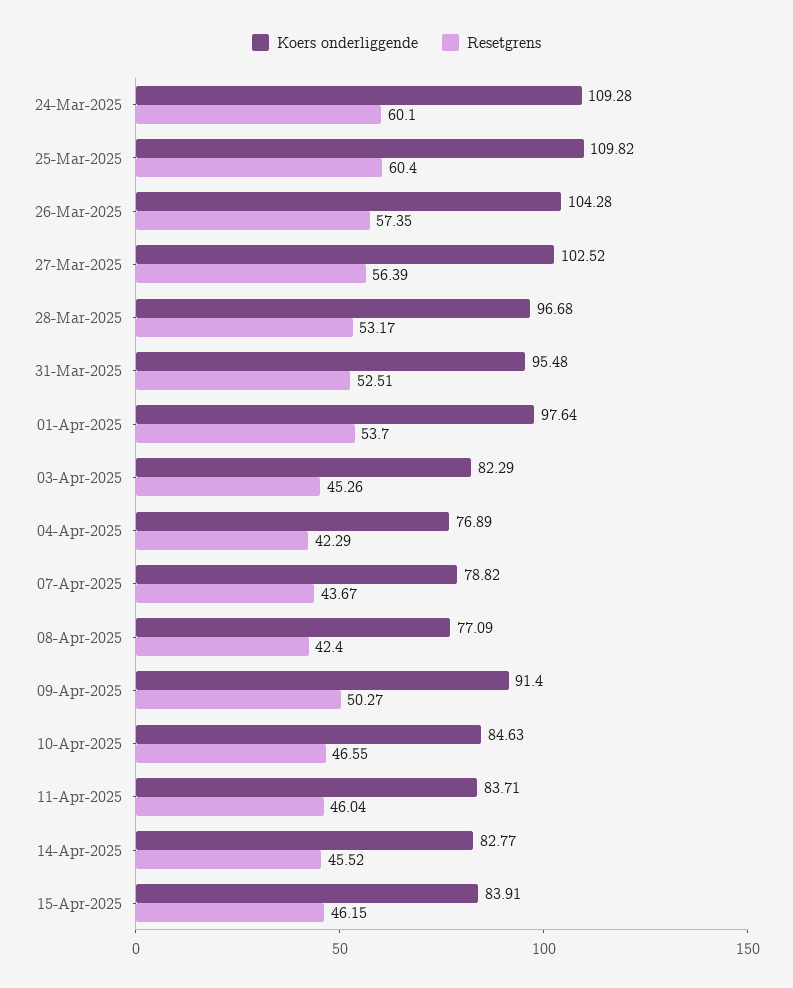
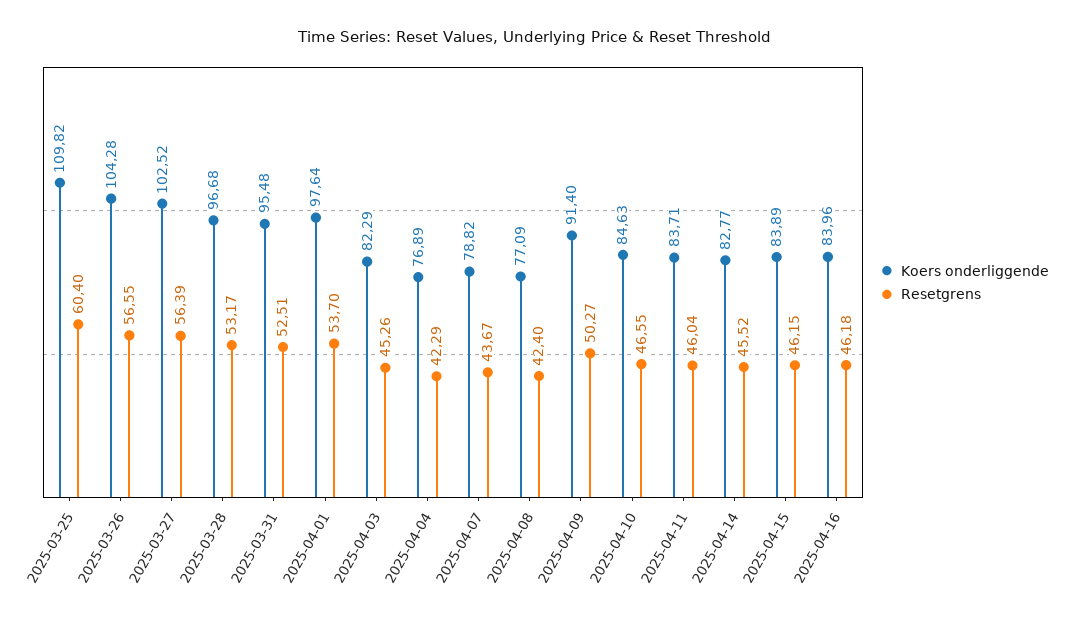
Koers onderliggende, 24-Mar-2025: 109.28 -> none
Resetgrens, 24-Mar-2025: 60.1 -> none
Resetgrens, 26-Mar-2025: 57.35 -> 56.55
Koers onderliggende, 15-Apr-2025: 83.91 -> 83.89
Koers onderliggende, 2025-04-16: none -> 83.96
Resetgrens, 2025-04-16: none -> 46.18

